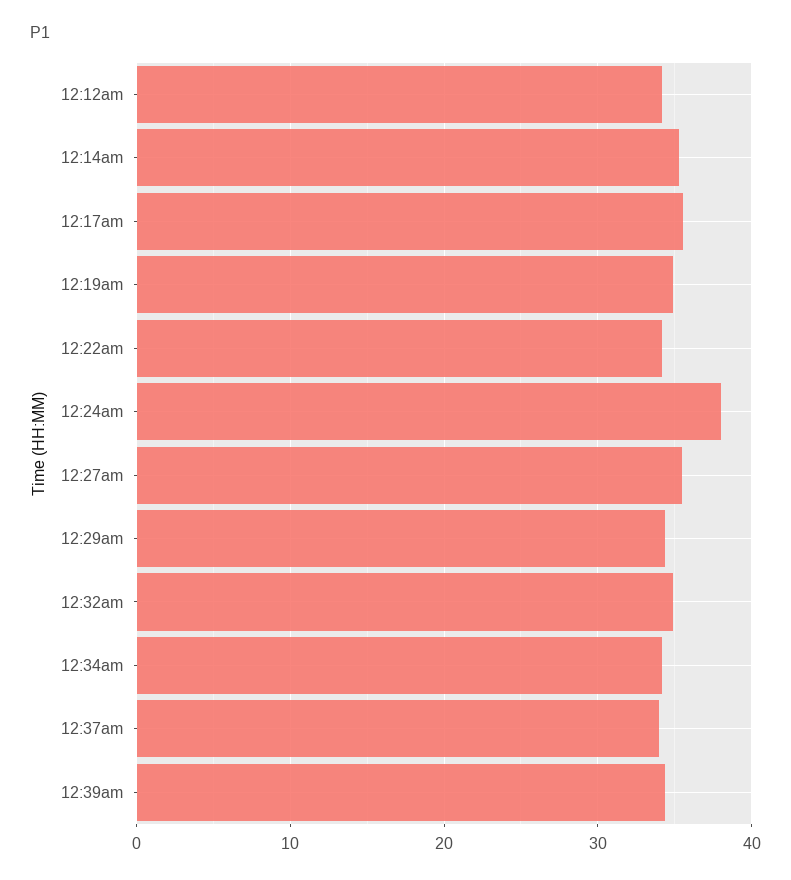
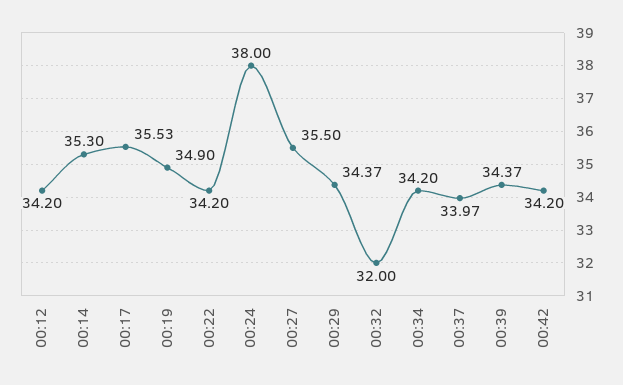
12:32am: 35 -> 32
00:42: none -> 34.2

